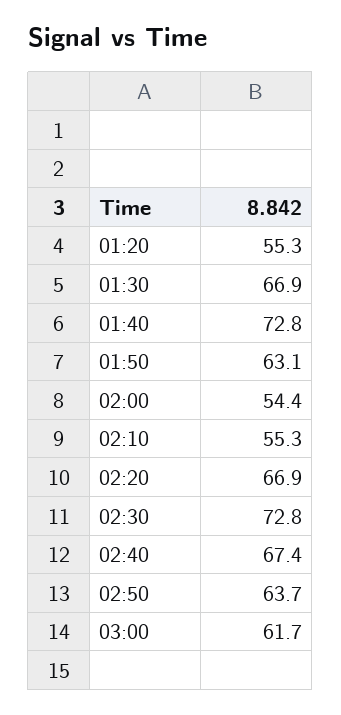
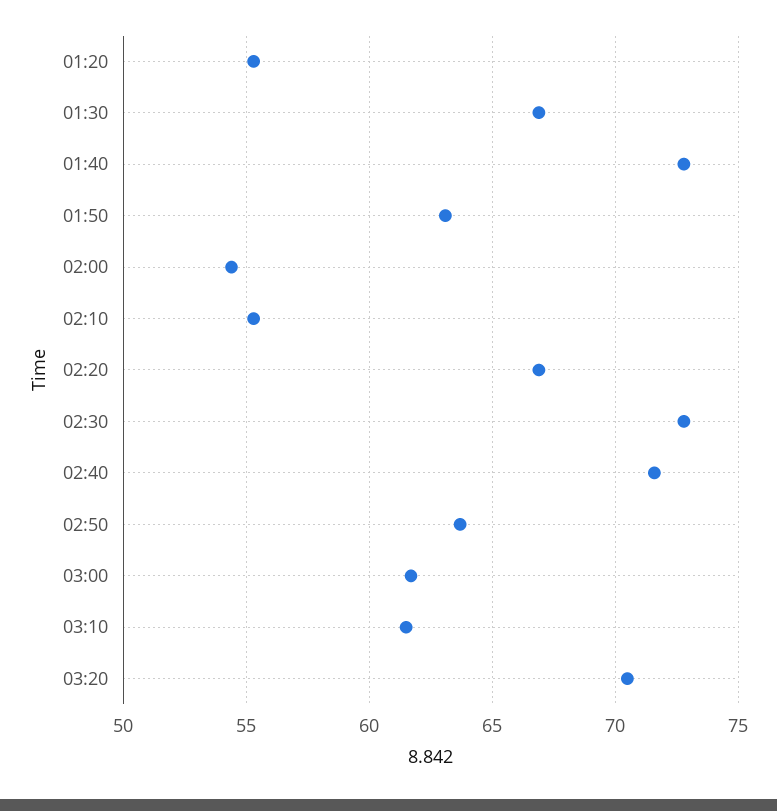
02:40: 67.4 -> 71.5
03:10: none -> 61.5
03:20: none -> 70.5

